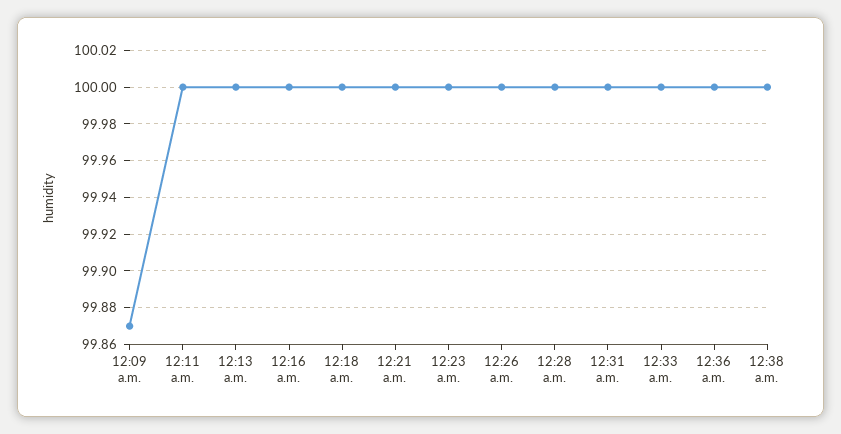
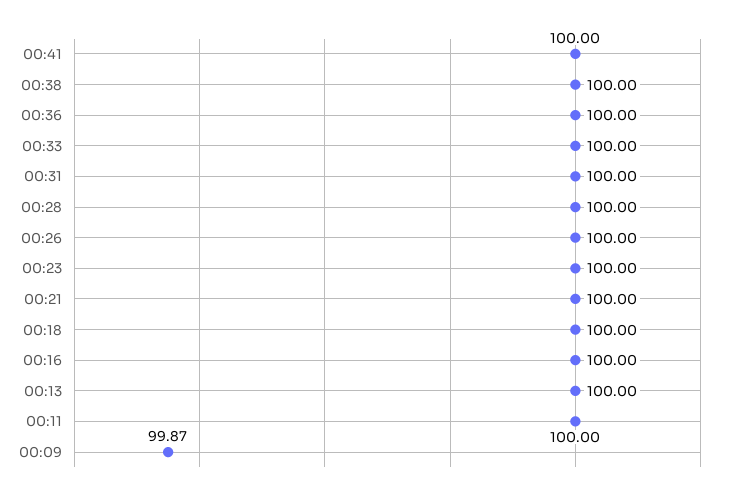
00:41: none -> 100

